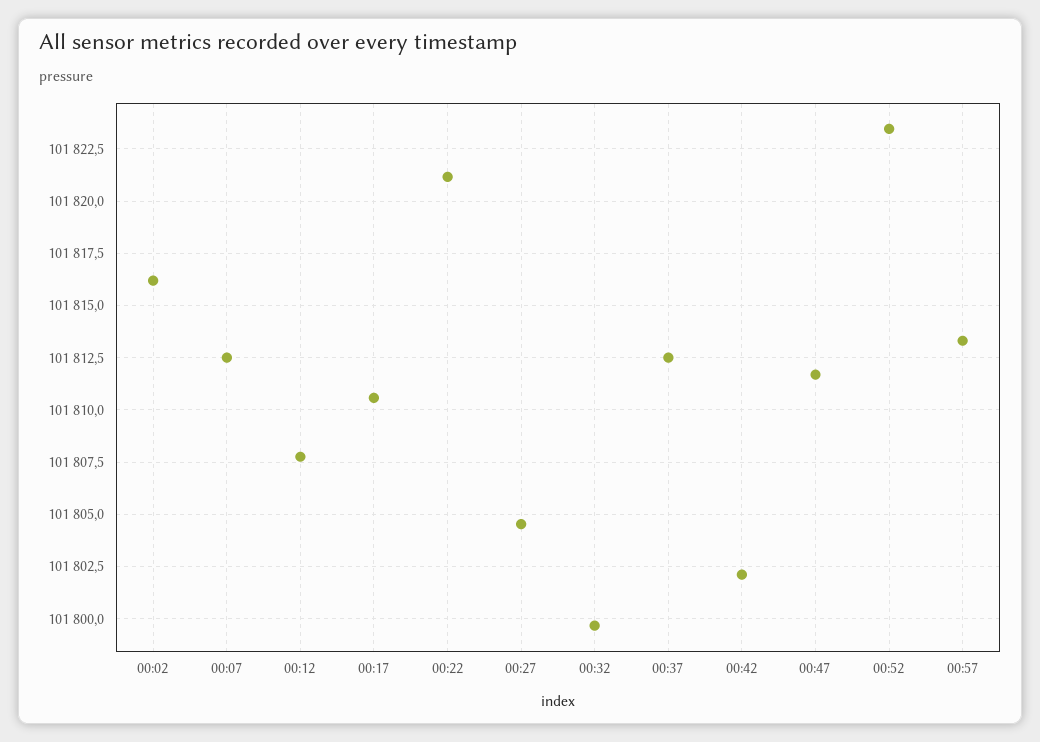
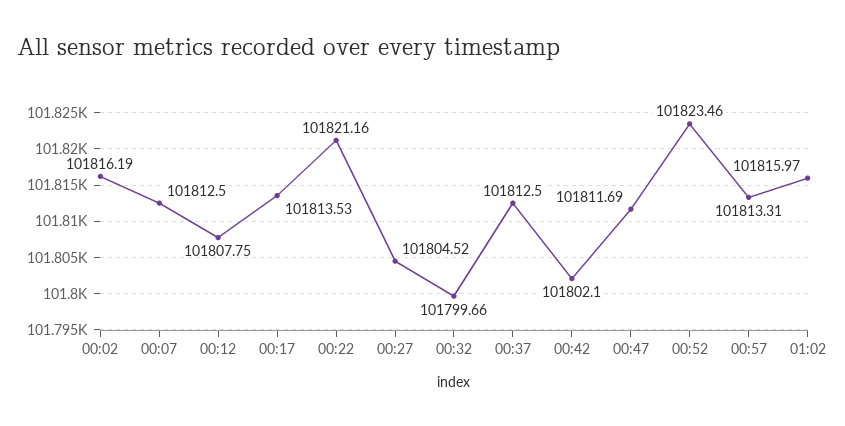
00:17: 101810.5 -> 101813.53
01:02: none -> 101815.97

